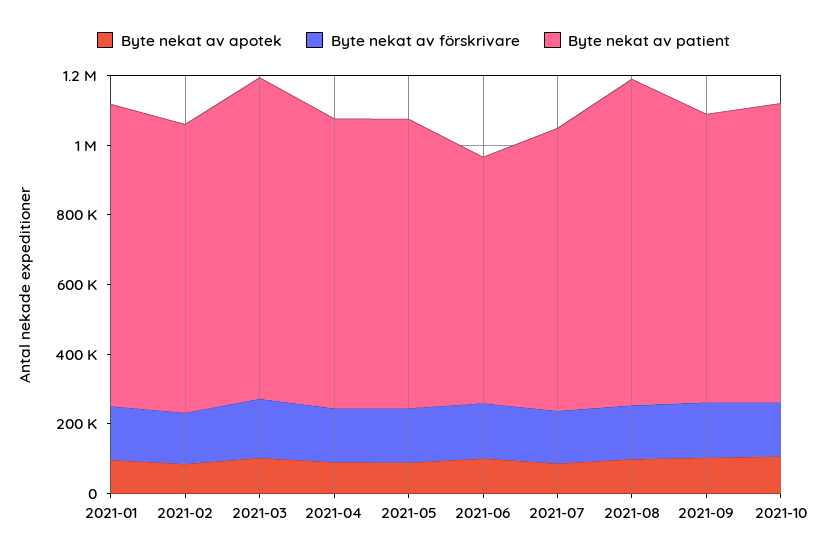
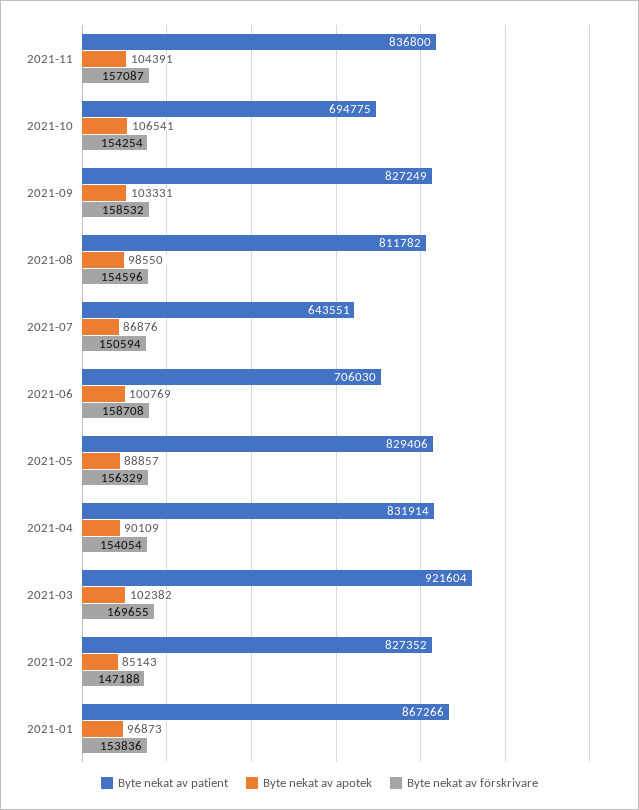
Byte nekat av patient, 2021-07: 800000 -> 643551
Byte nekat av patient, 2021-08: 950000 -> 811782
Byte nekat av patient, 2021-10: 850000 -> 694775
Byte nekat av patient, 2021-11: none -> 836800
Byte nekat av apotek, 2021-11: none -> 104391
Byte nekat av förskrivare, 2021-11: none -> 157087

